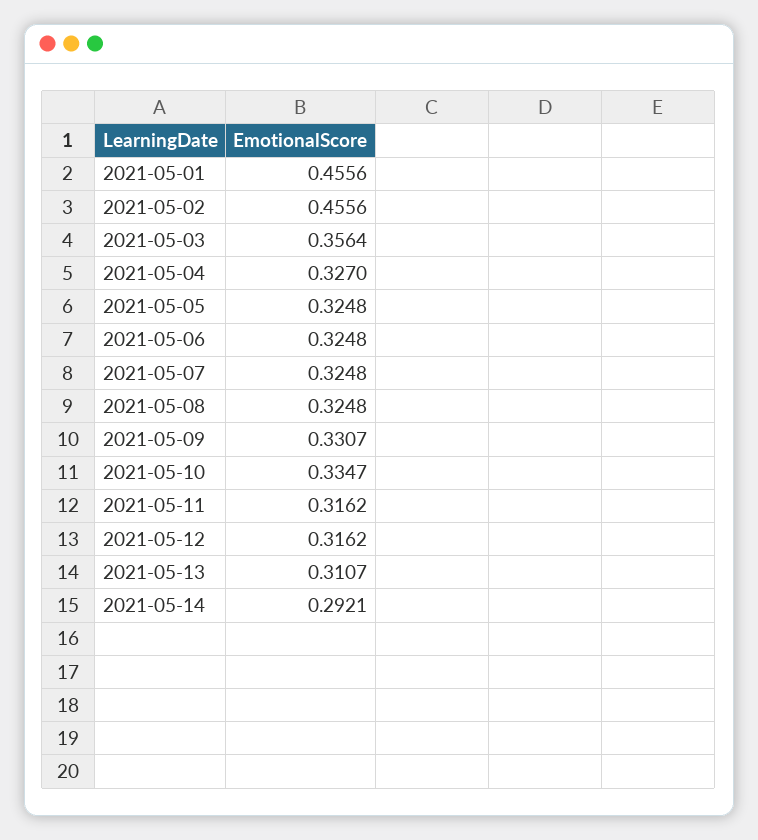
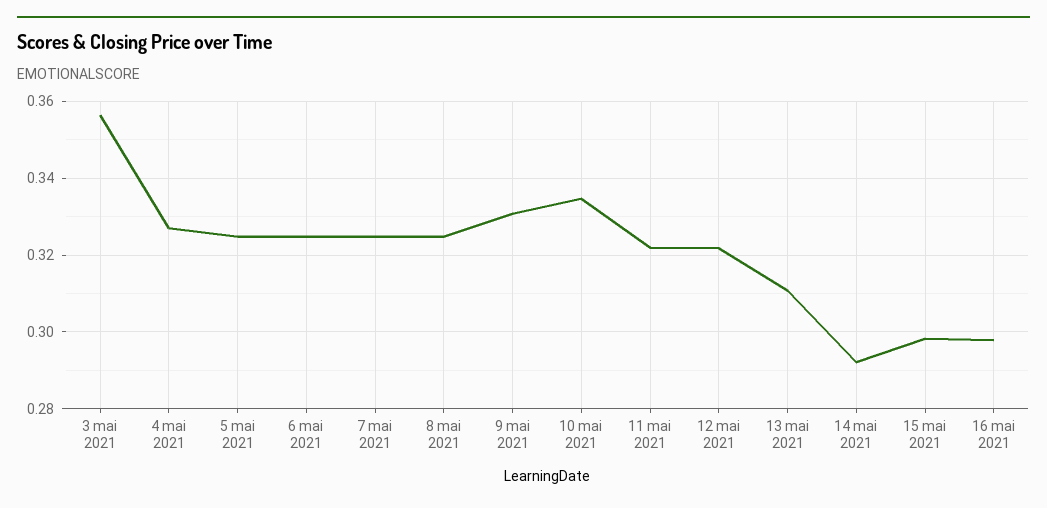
2021-05-01: 0.4556 -> none
2021-05-02: 0.4556 -> none
2021-05-11: 0.3162 -> 0.322
2021-05-12: 0.3162 -> 0.322
15 mai 2021: none -> 0.298
16 mai 2021: none -> 0.298

